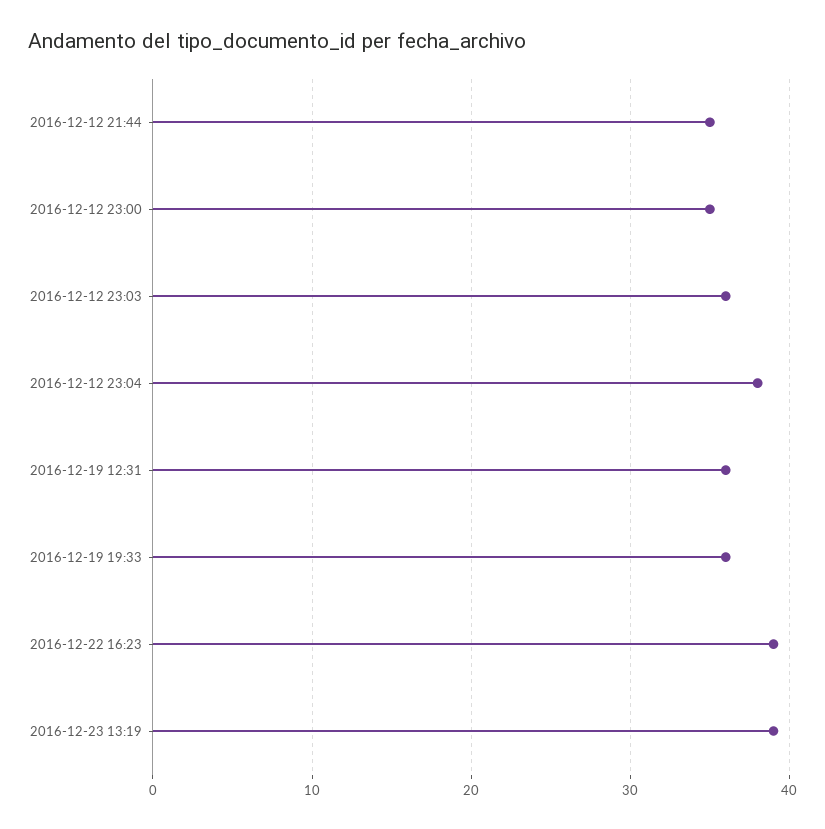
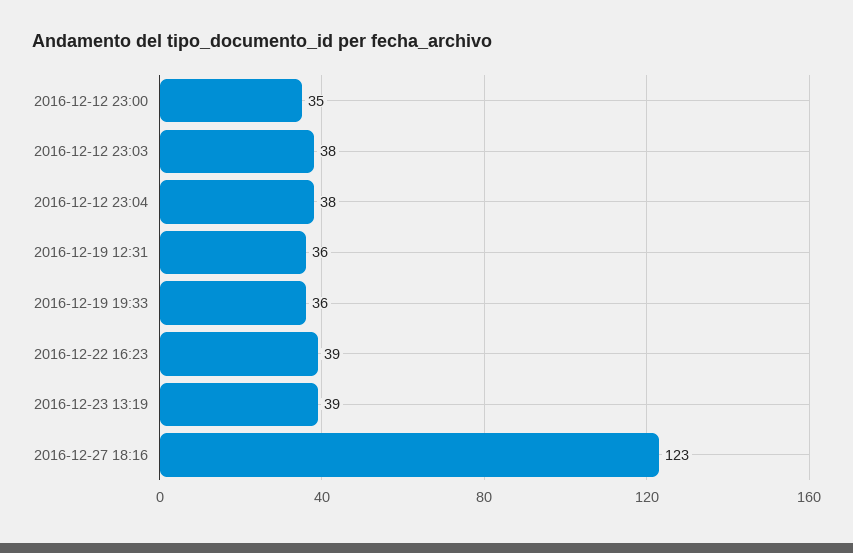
2016-12-12 21:44: 35 -> none
2016-12-12 23:03: 36 -> 38
2016-12-27 18:16: none -> 123

